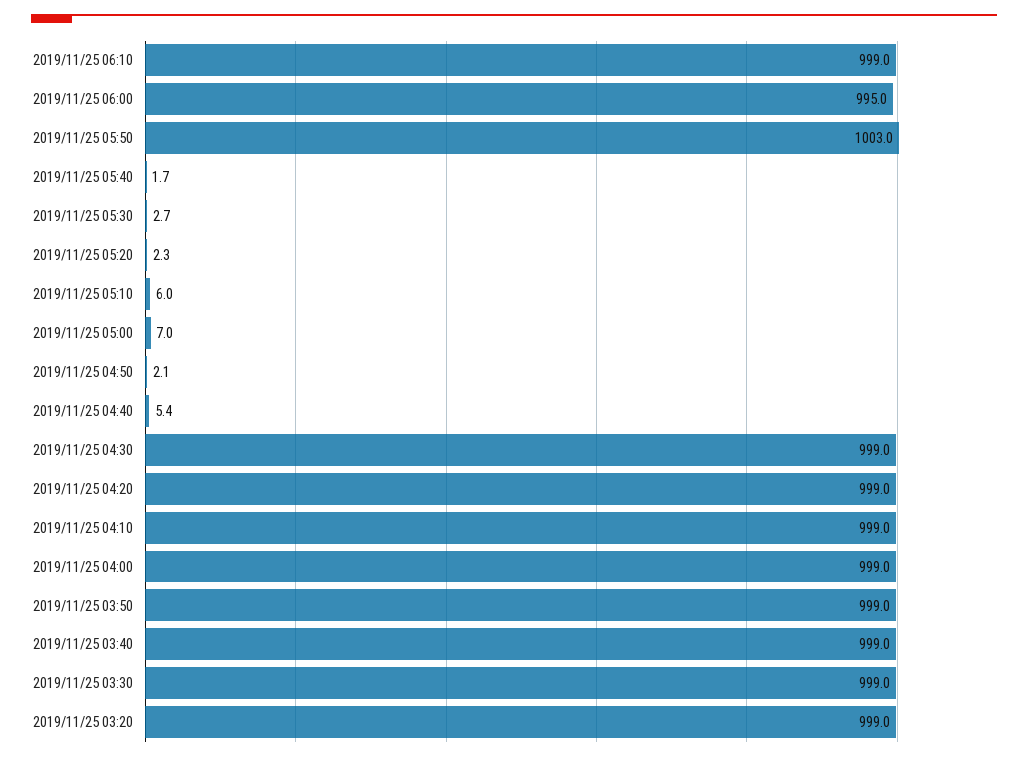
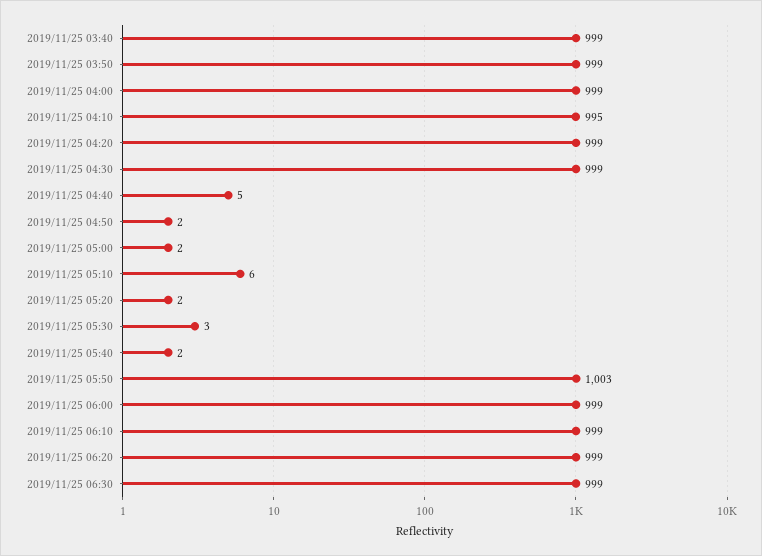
2019/11/25 06:00: 995 -> 999
2019/11/25 05:00: 7 -> 2
2019/11/25 04:10: 999 -> 995
2019/11/25 03:30: 999 -> none
2019/11/25 03:20: 999 -> none
2019/11/25 06:20: none -> 999
2019/11/25 06:30: none -> 999

